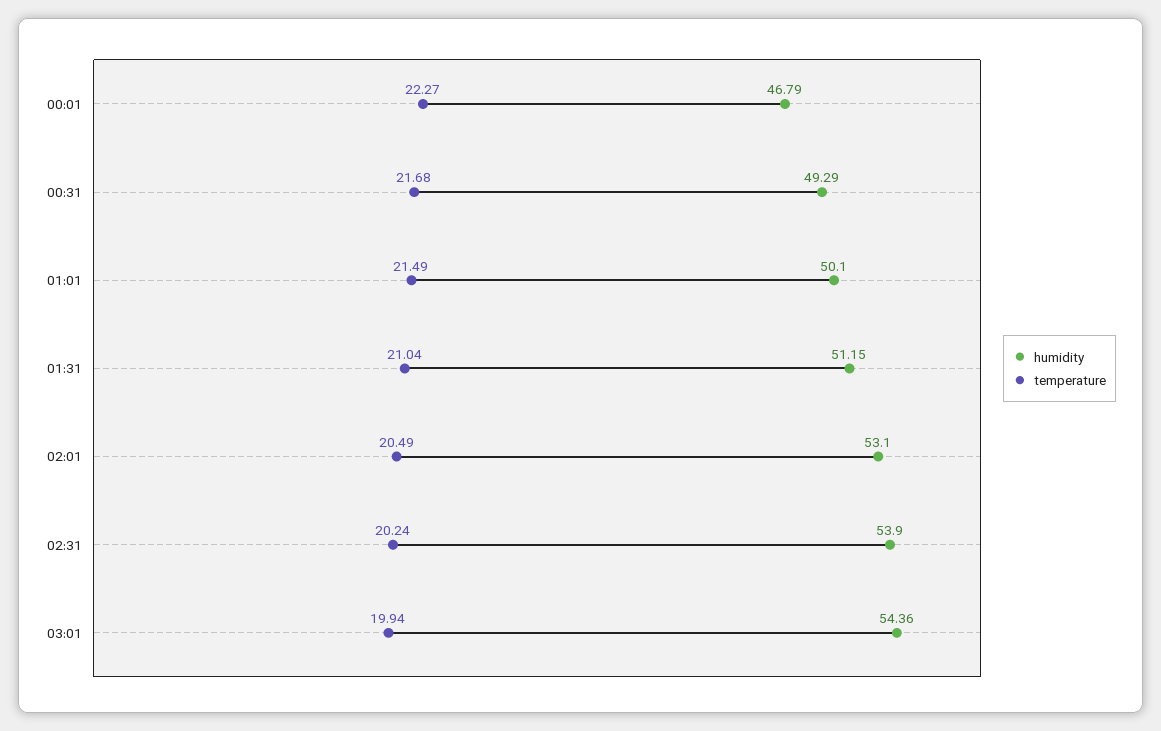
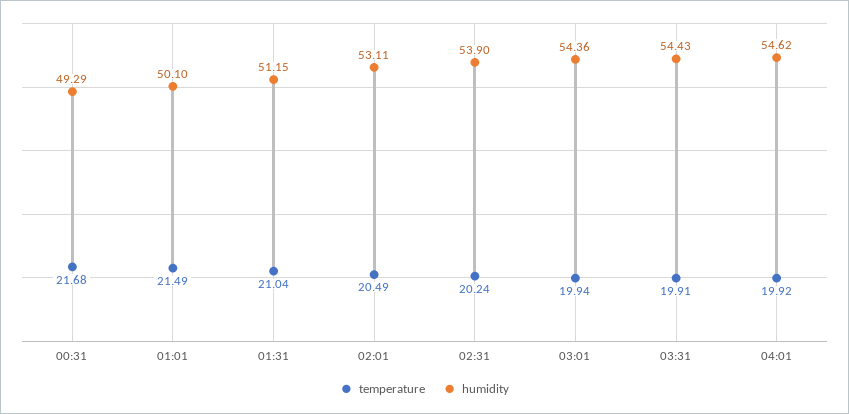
humidity, 00:01: 46.79 -> none
temperature, 00:01: 22.27 -> none
humidity, 02:01: 53.1 -> 53.11
temperature, 03:31: none -> 19.91
humidity, 03:31: none -> 54.43
temperature, 04:01: none -> 19.92
humidity, 04:01: none -> 54.62

